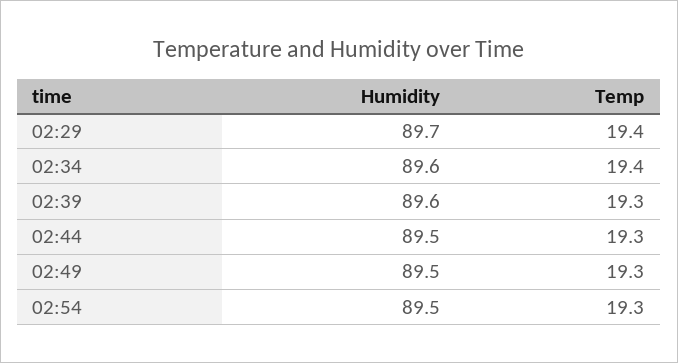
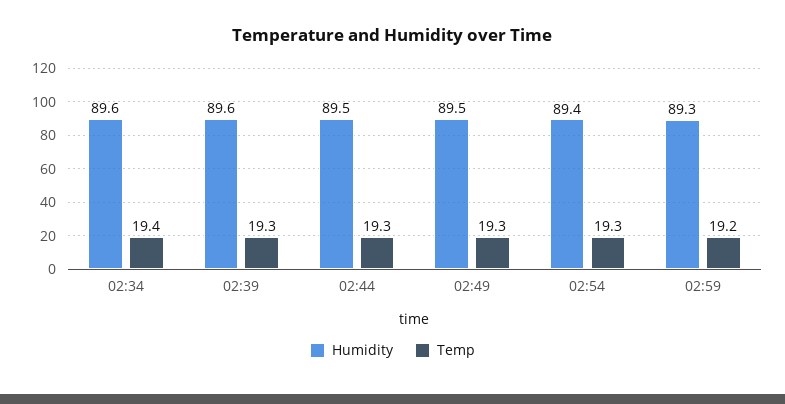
Humidity, 02:29: 89.7 -> none
Temp, 02:29: 19.4 -> none
Humidity, 02:54: 89.5 -> 89.4
Humidity, 02:59: none -> 89.3
Temp, 02:59: none -> 19.2

